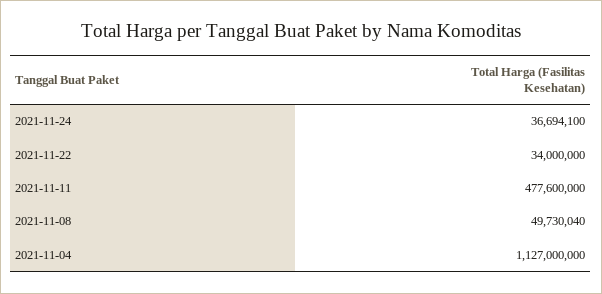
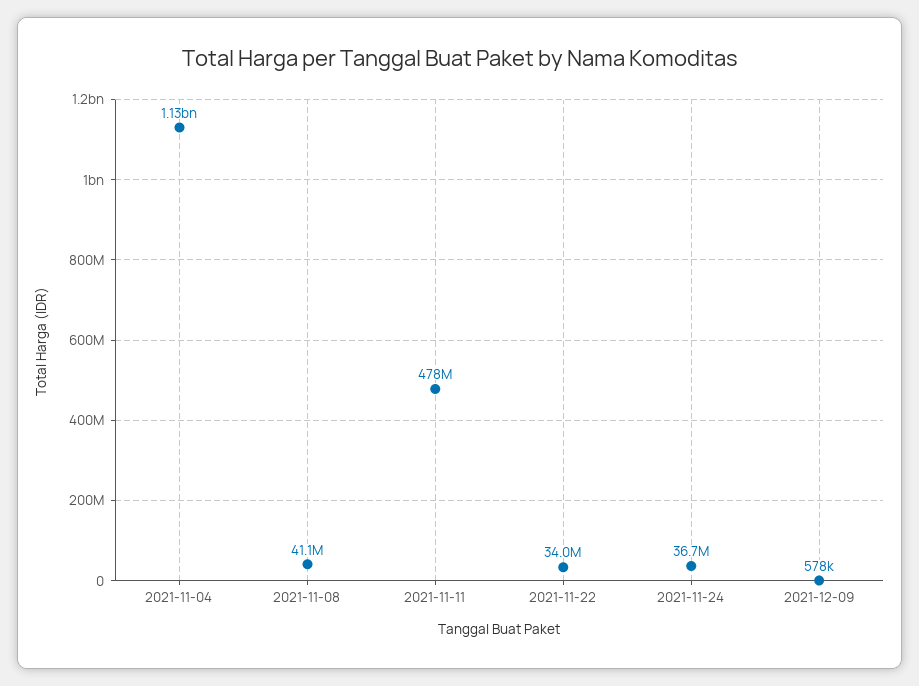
2021-11-08: 49730040 -> 41100000
2021-12-09: none -> 578000

